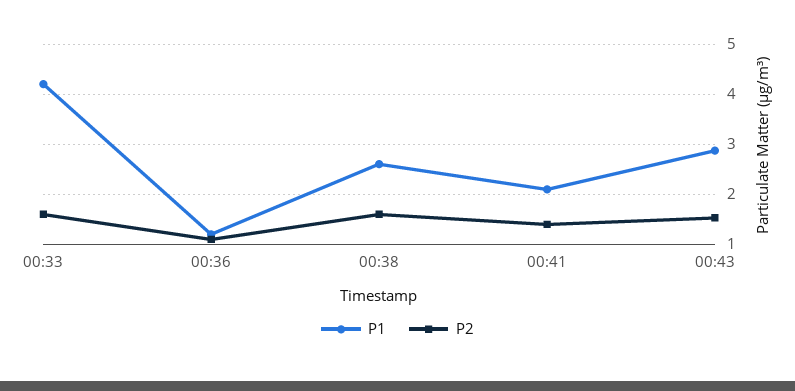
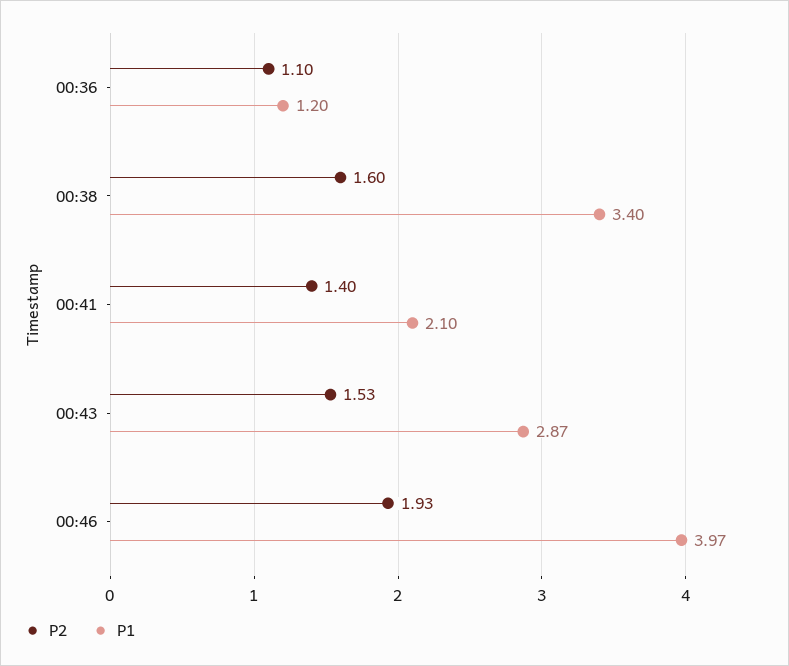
P1, 00:33: 4.2 -> none
P2, 00:33: 1.6 -> none
P1, 00:38: 2.6 -> 3.4
P2, 00:46: none -> 1.93
P1, 00:46: none -> 3.97

